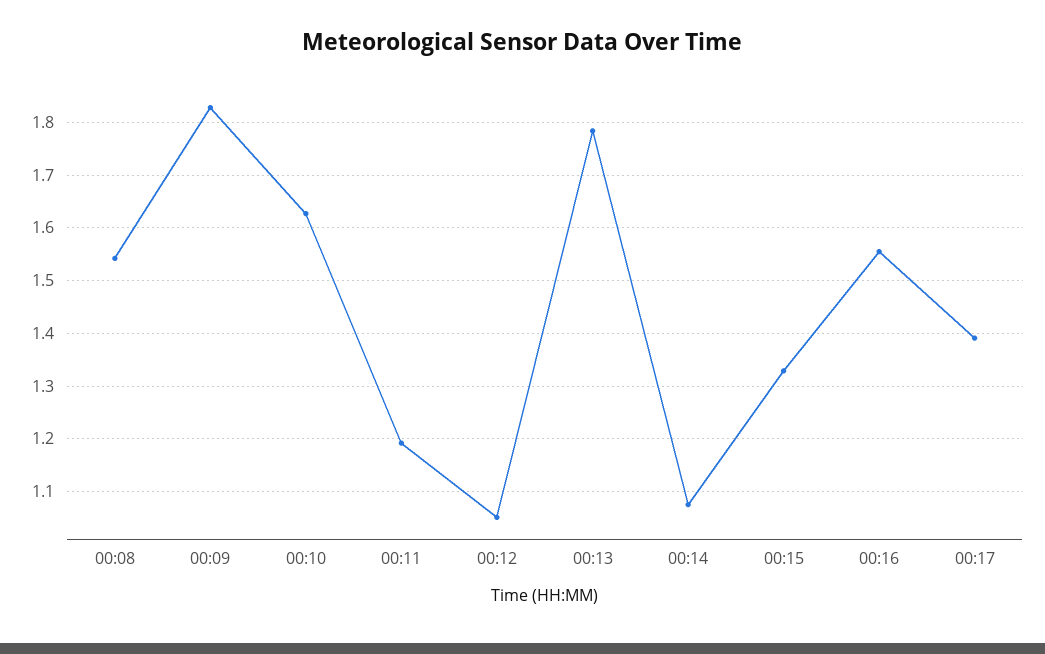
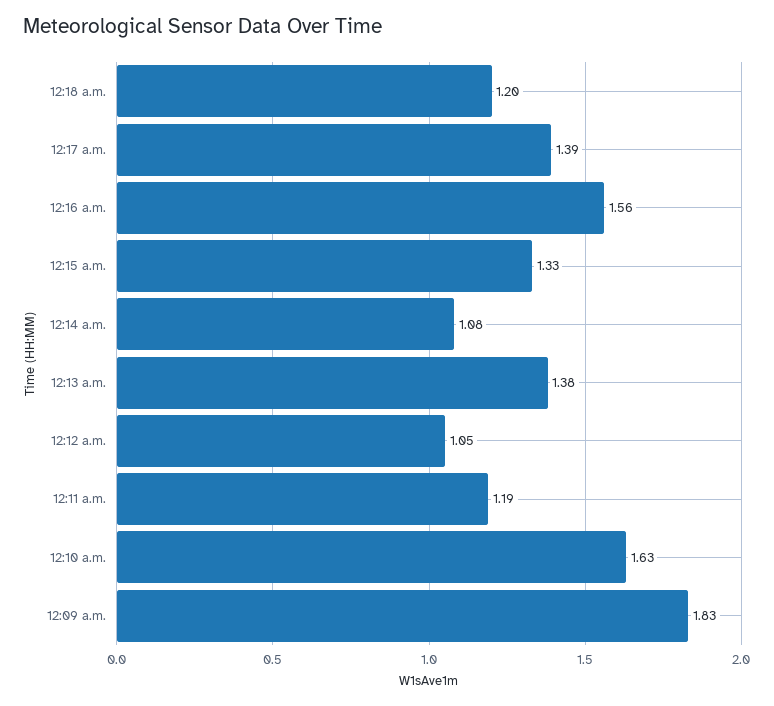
00:08: 1.54 -> none
00:13: 1.78 -> 1.38
12:18 a.m.: none -> 1.2

